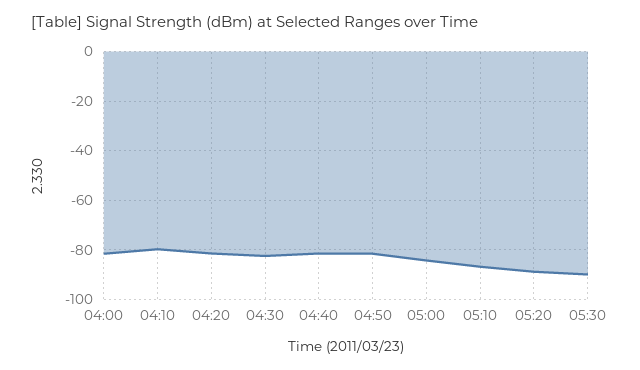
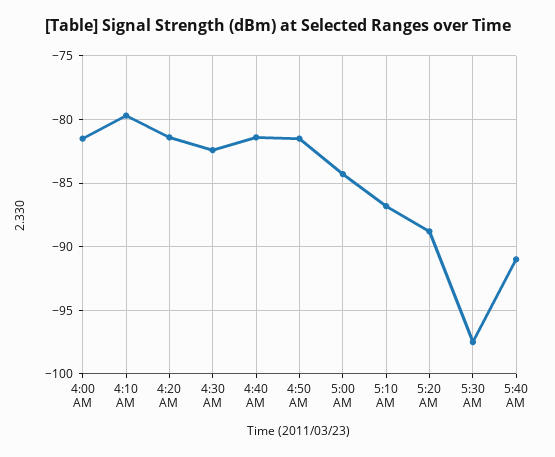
05:30: -90 -> -97.5
5:40 AM: none -> -91

